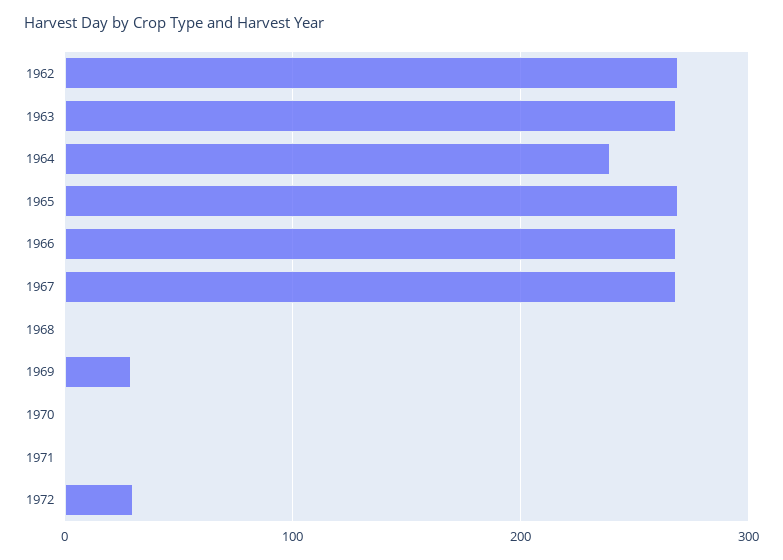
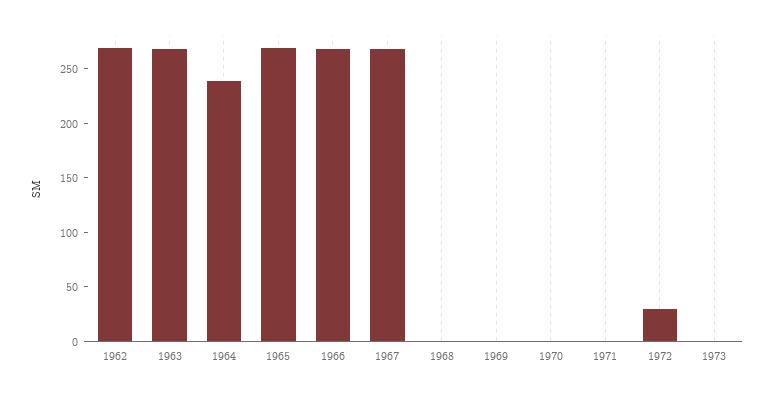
1969: 30 -> 0
1973: none -> 0

